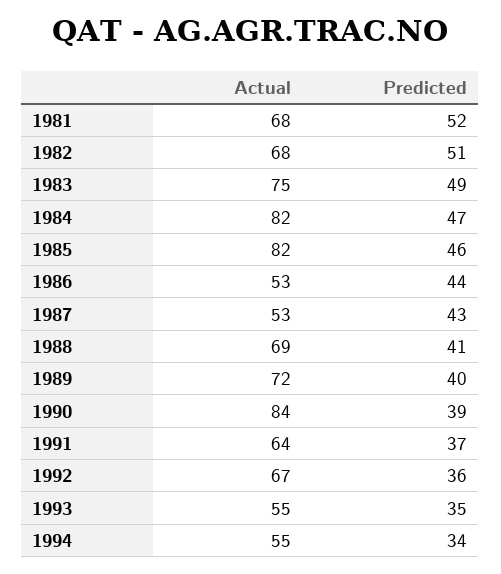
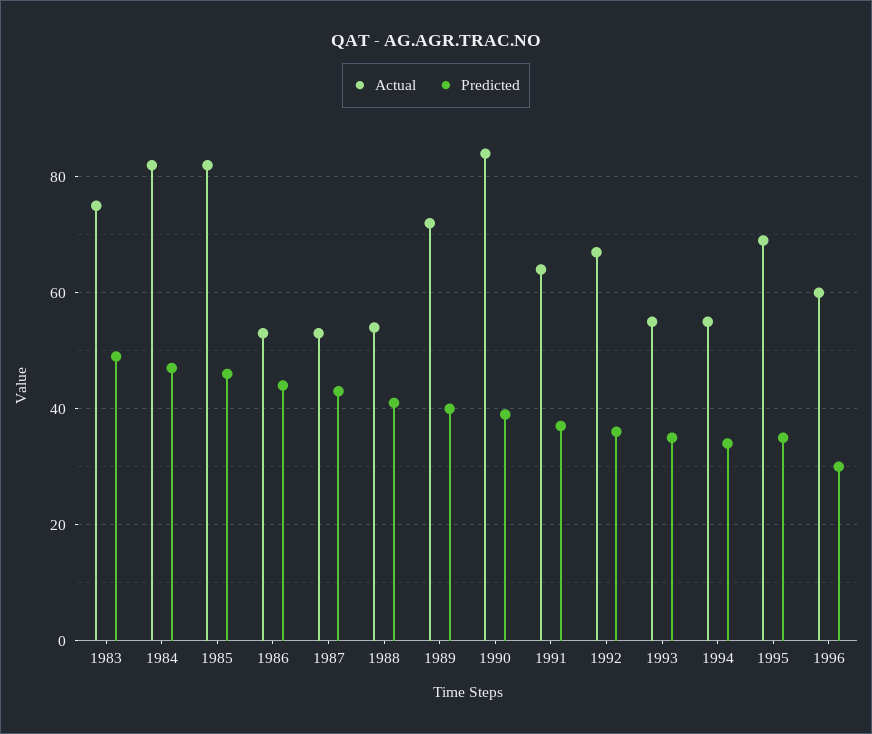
Actual, 1981: 68 -> none
Predicted, 1981: 52 -> none
Actual, 1982: 68 -> none
Predicted, 1982: 51 -> none
Actual, 1988: 69 -> 55
Actual, 1995: none -> 70
Predicted, 1995: none -> 35
Actual, 1996: none -> 60
Predicted, 1996: none -> 30

